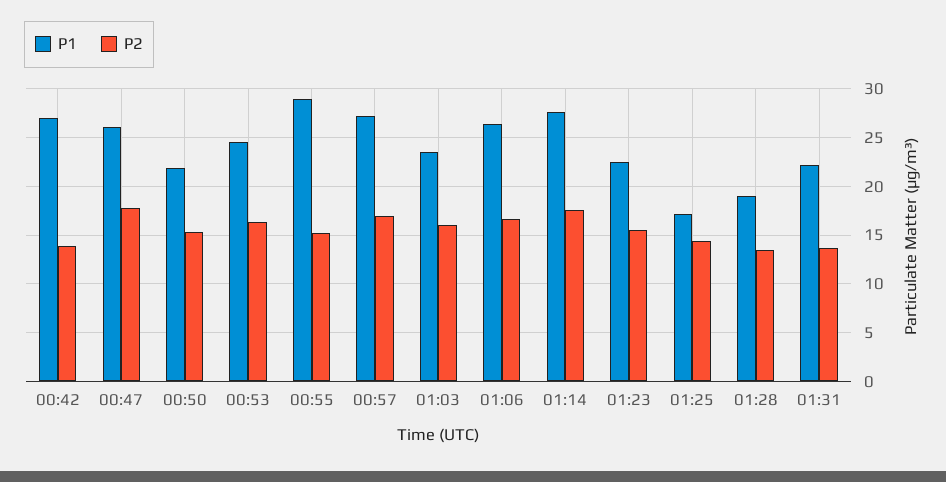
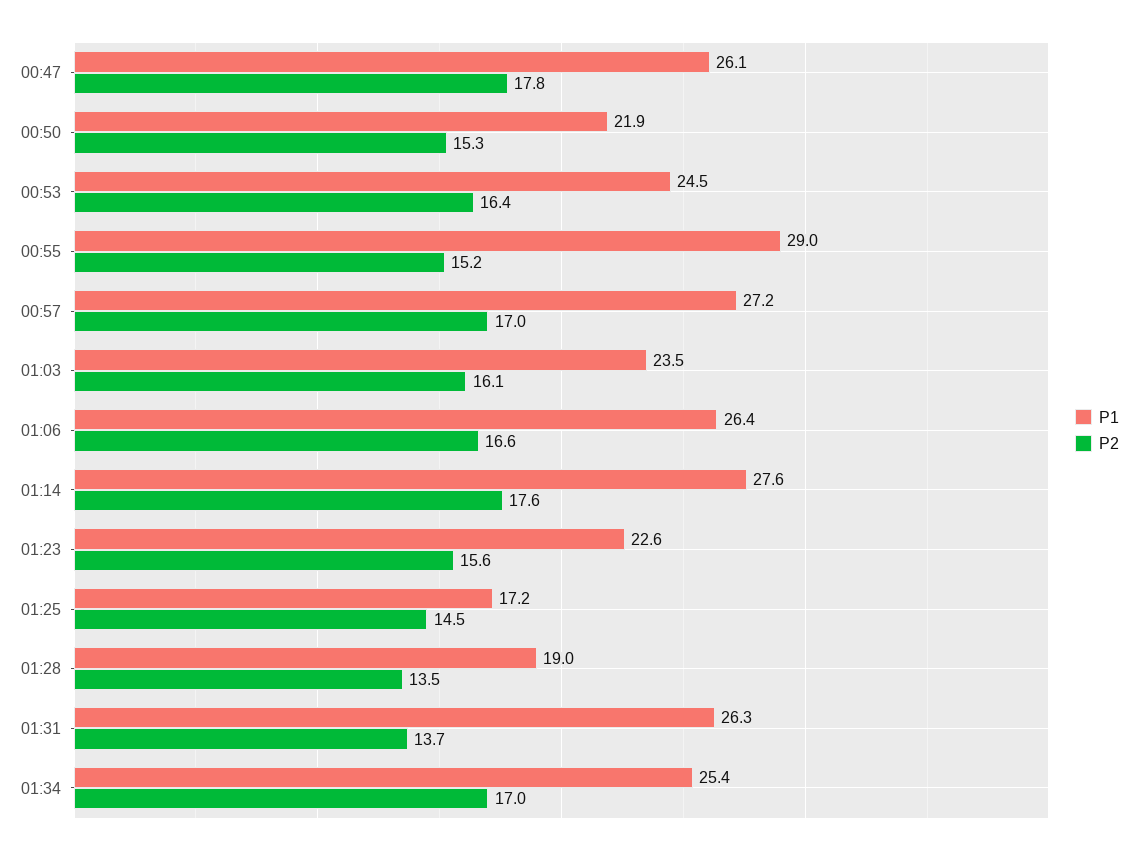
P1, 00:42: 27 -> none
P2, 00:42: 14 -> none
P1, 01:31: 22 -> 26.3
P1, 01:34: none -> 25.4
P2, 01:34: none -> 17

